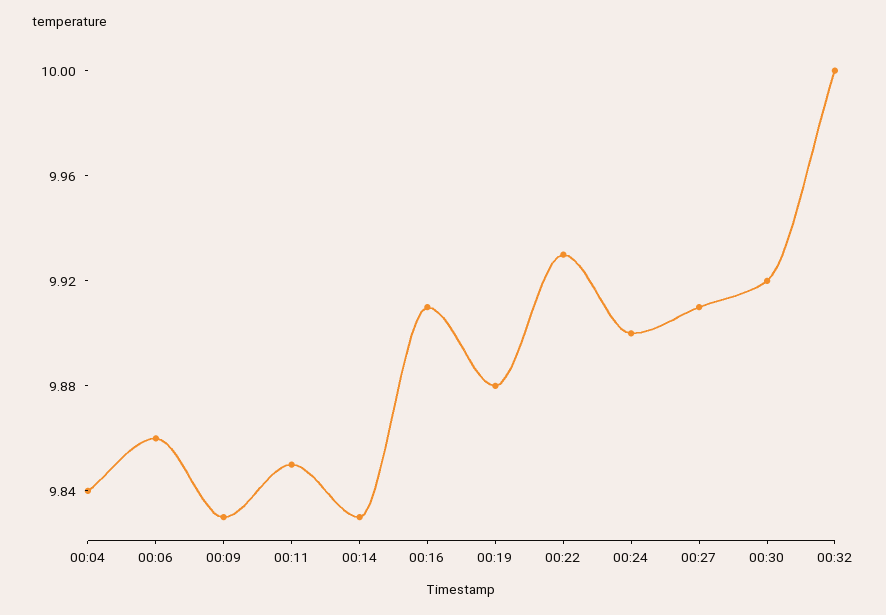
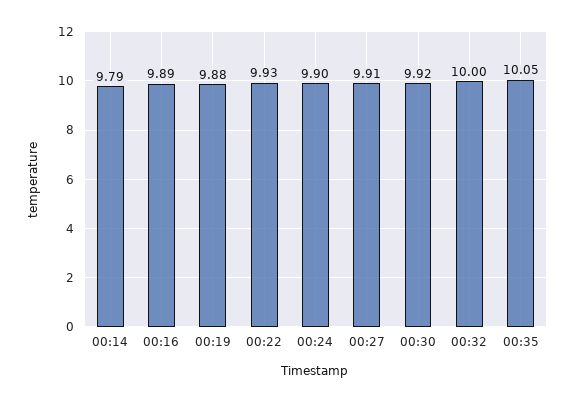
00:04: 9.84 -> none
00:06: 9.86 -> none
00:09: 9.83 -> none
00:11: 9.85 -> none
00:14: 9.83 -> 9.79
00:16: 9.91 -> 9.89
00:35: none -> 10.05

